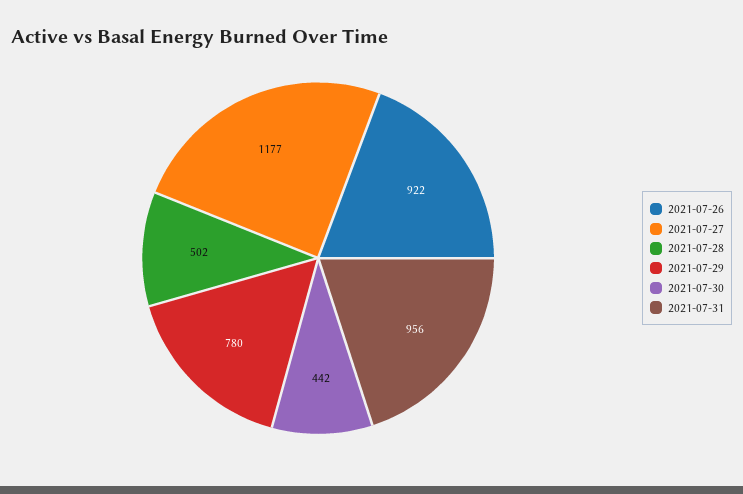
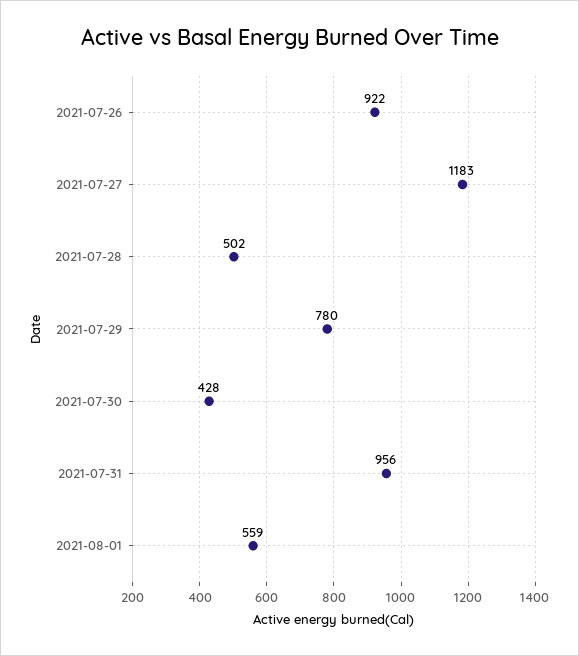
2021-07-27: 1177 -> 1183
2021-07-30: 442 -> 428
2021-08-01: none -> 559

